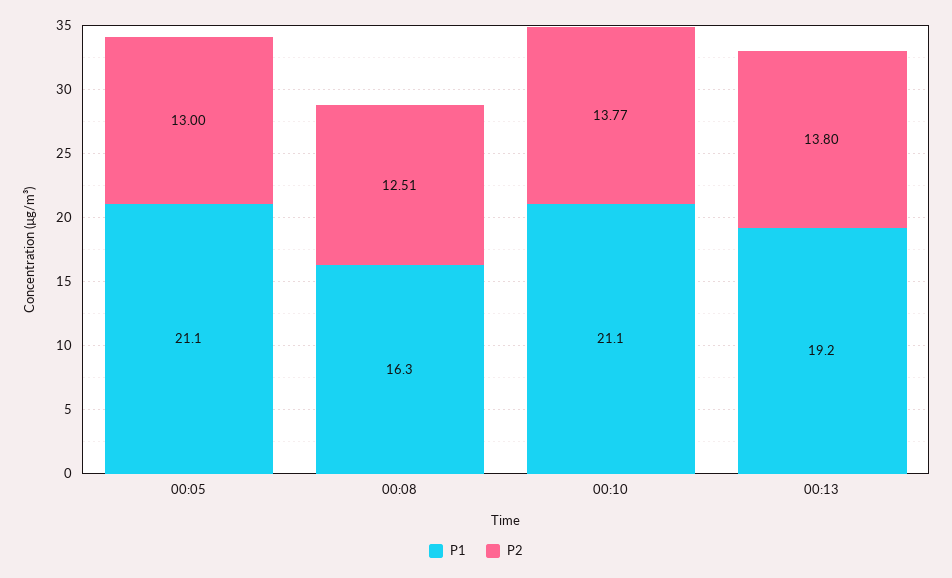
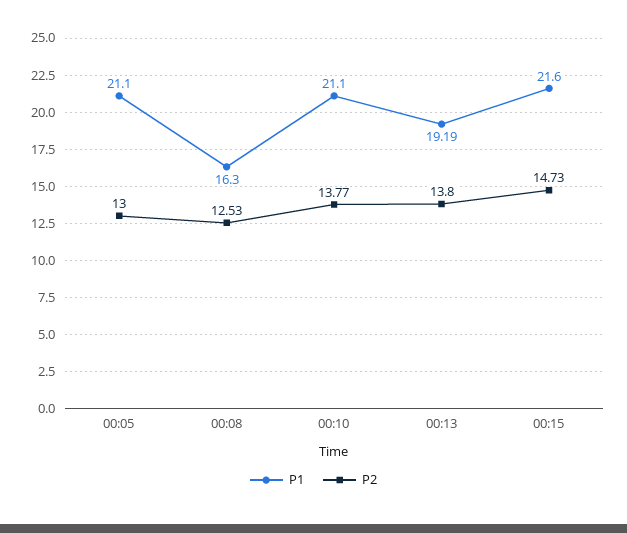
P2, 00:08: 12.51 -> 12.53
P1, 00:15: none -> 21.6
P2, 00:15: none -> 14.73

